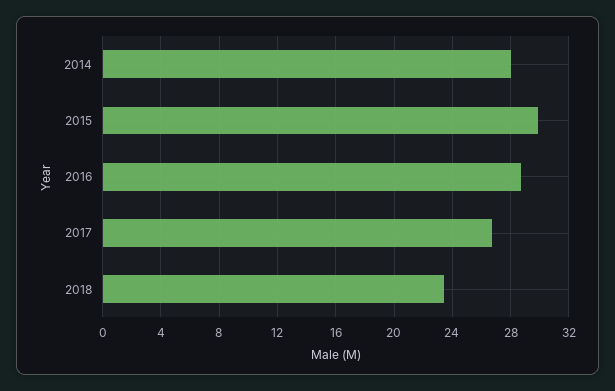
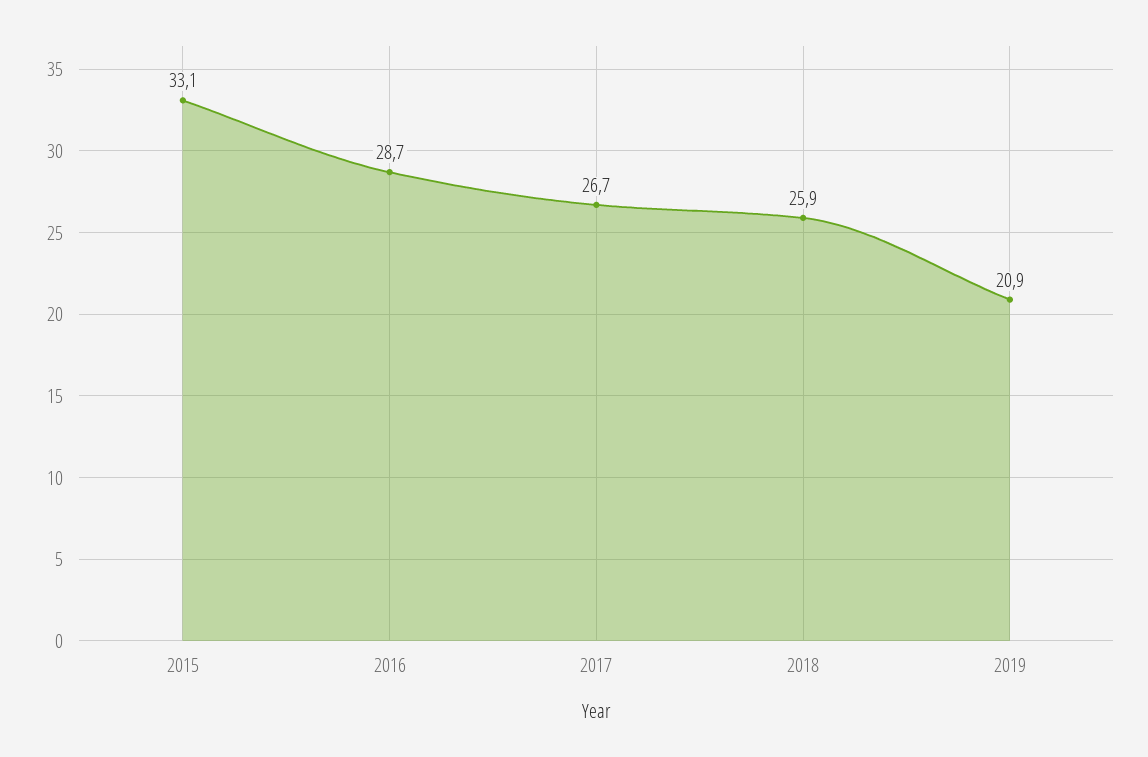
2014: 28 -> none
2015: 30 -> 33.1
2018: 23.5 -> 25.9
2019: none -> 20.9

